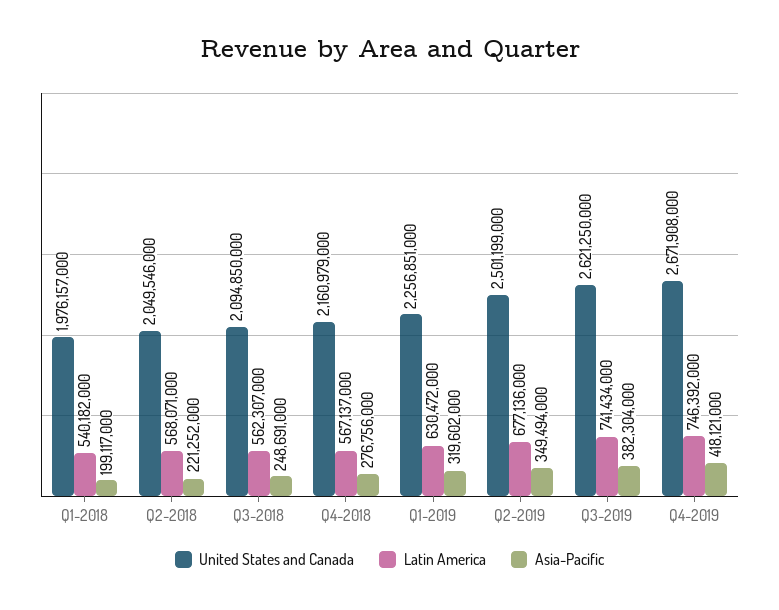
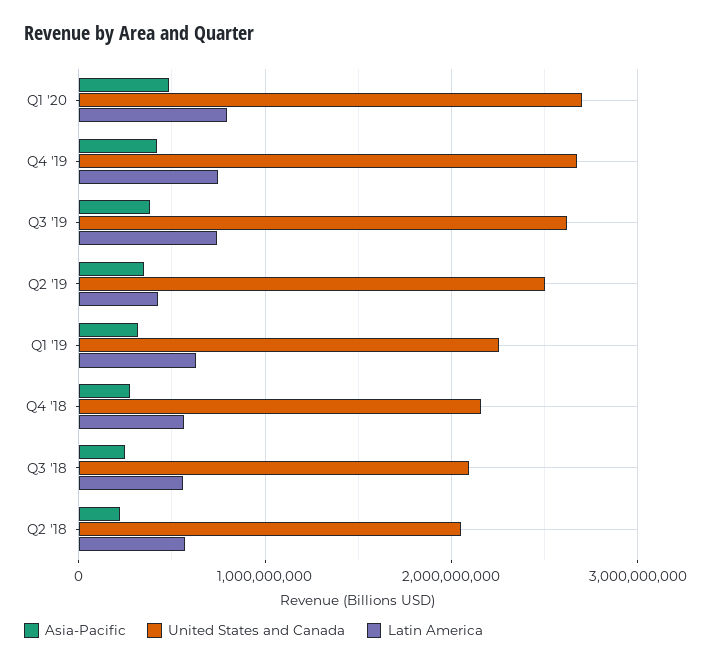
United States and Canada, Q1-2018: 1976157000 -> none
Latin America, Q1-2018: 540182000 -> none
Asia-Pacific, Q1-2018: 199117000 -> none
Latin America, Q2-2019: 677136000 -> 400000000
Asia-Pacific, Q1 '20: none -> 500000000
United States and Canada, Q1 '20: none -> 2700000000
Latin America, Q1 '20: none -> 800000000

